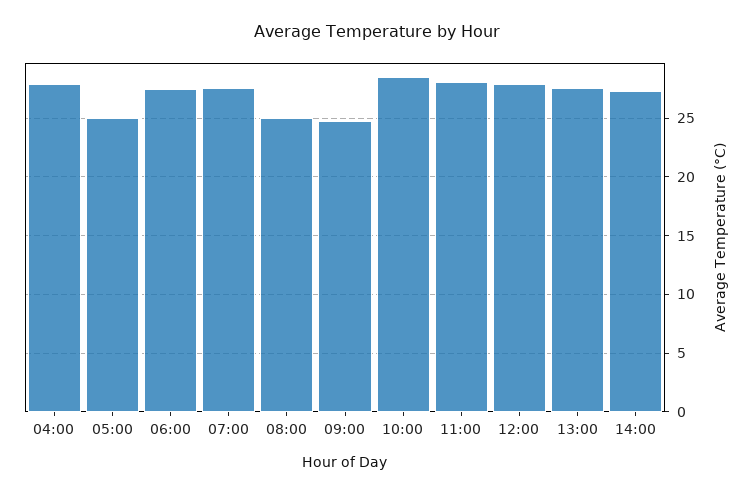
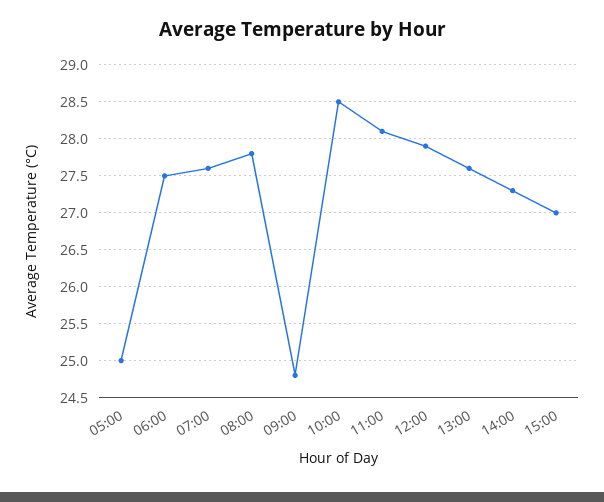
04:00: 28 -> none
08:00: 25 -> 27.8
15:00: none -> 27

